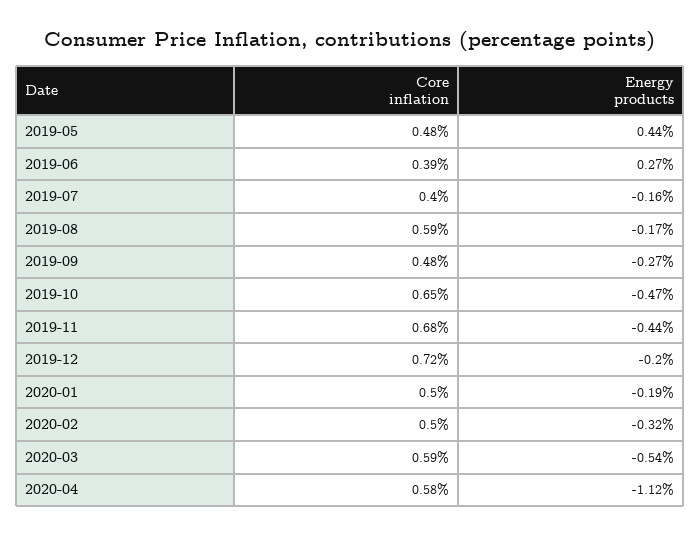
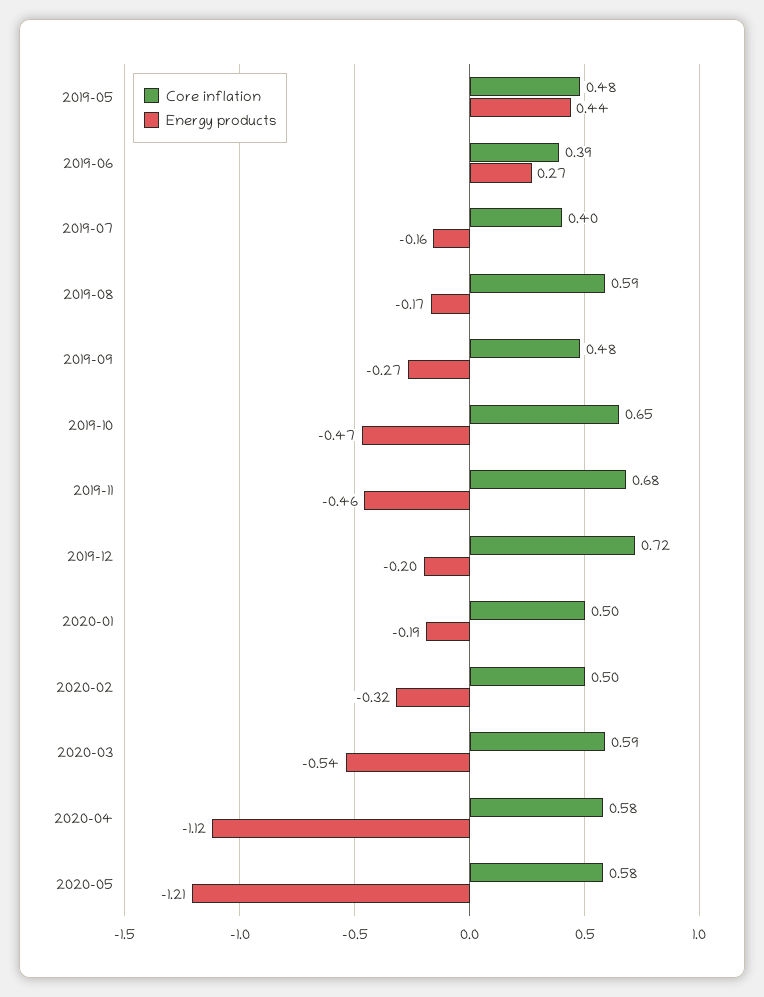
Energy products, 2019-11: -0.44 -> -0.46
Core inflation, 2020-05: none -> 0.58
Energy products, 2020-05: none -> -1.21

